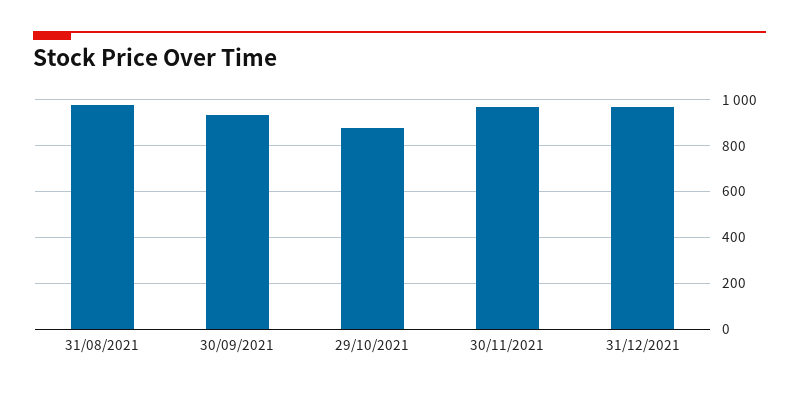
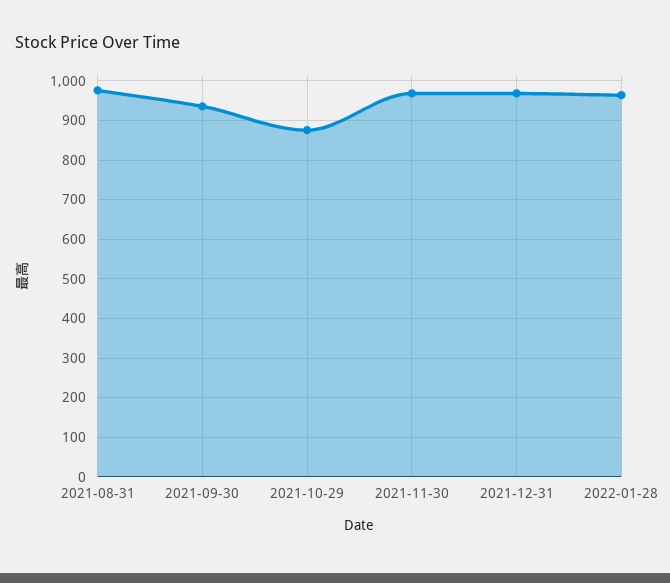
2022-01-28: none -> 960

